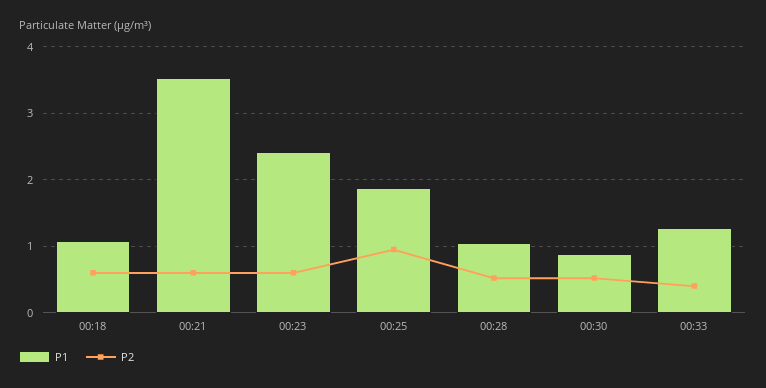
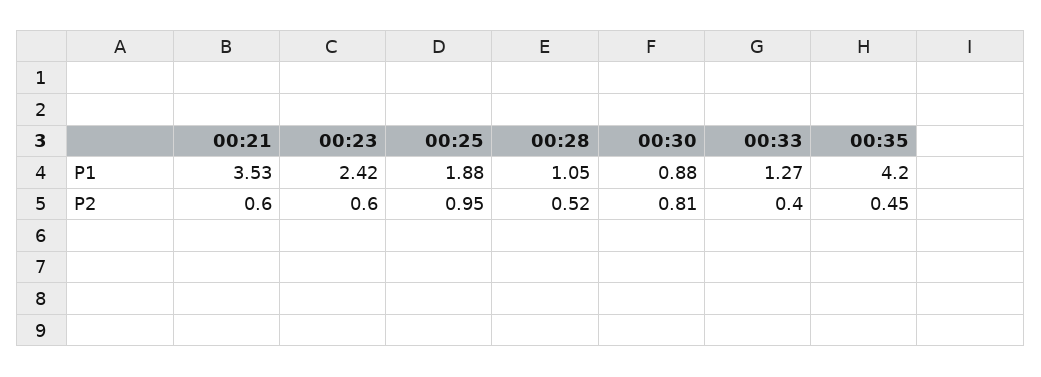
P1, 00:18: 1.1 -> none
P2, 00:18: 0.6 -> none
P2, 00:30: 0.5 -> 0.81
P1, 00:35: none -> 4.2
P2, 00:35: none -> 0.45

